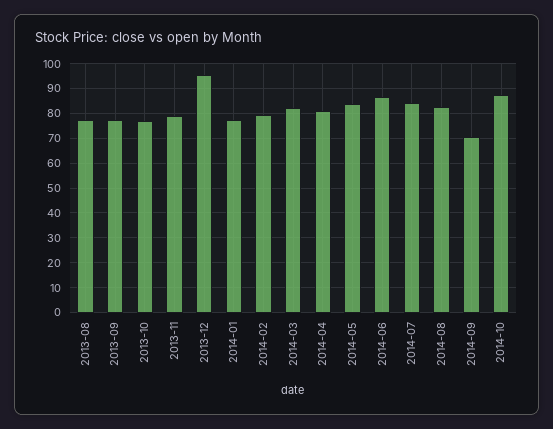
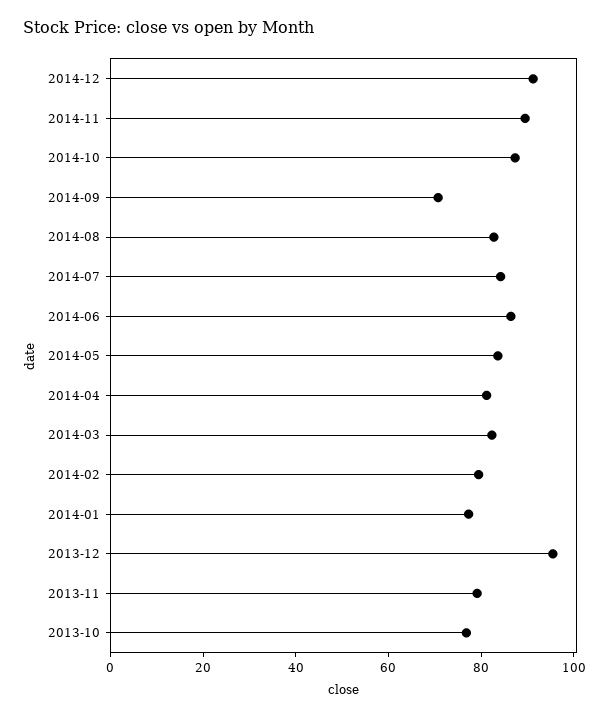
2013-08: 77.5 -> none
2013-09: 77.5 -> none
2014-12: none -> 90
2014-11: none -> 90

